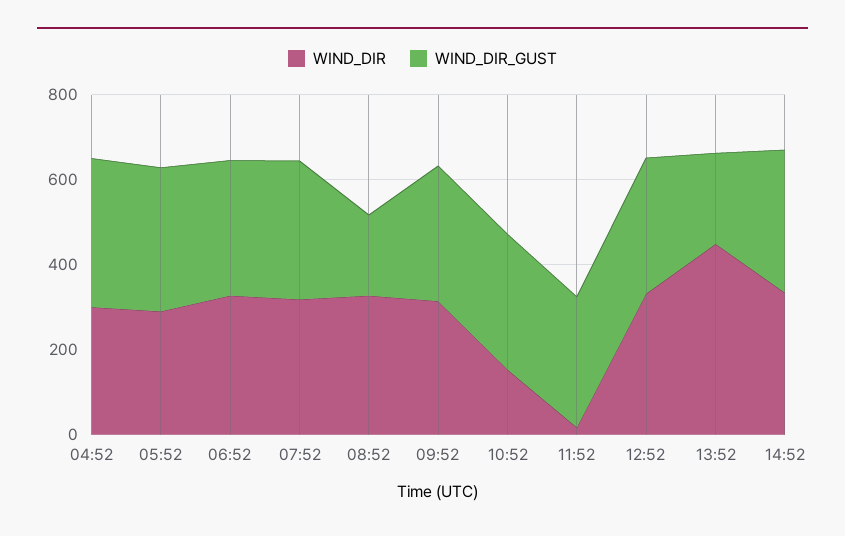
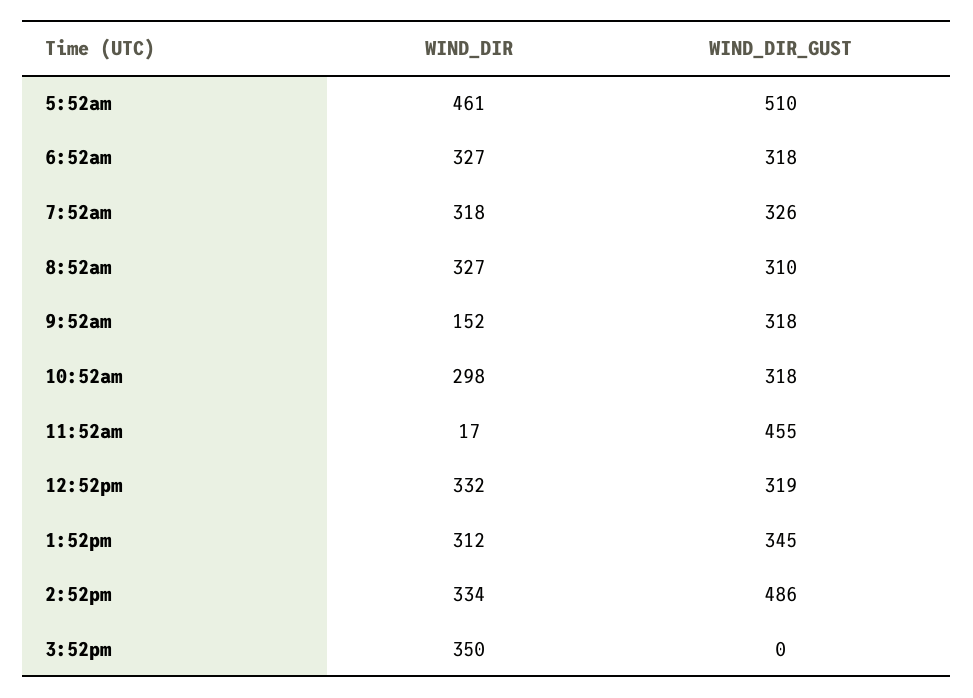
WIND_DIR, 04:52: 300 -> none
WIND_DIR_GUST, 04:52: 350 -> none
WIND_DIR, 05:52: 300 -> 461
WIND_DIR_GUST, 05:52: 350 -> 510
WIND_DIR_GUST, 08:52: 200 -> 310
WIND_DIR, 09:52: 300 -> 152
WIND_DIR, 10:52: 150 -> 298
WIND_DIR_GUST, 11:52: 300 -> 455
WIND_DIR, 13:52: 450 -> 312
WIND_DIR_GUST, 13:52: 200 -> 345
WIND_DIR_GUST, 14:52: 350 -> 486
WIND_DIR, 3:52pm: none -> 350
WIND_DIR_GUST, 3:52pm: none -> 0

